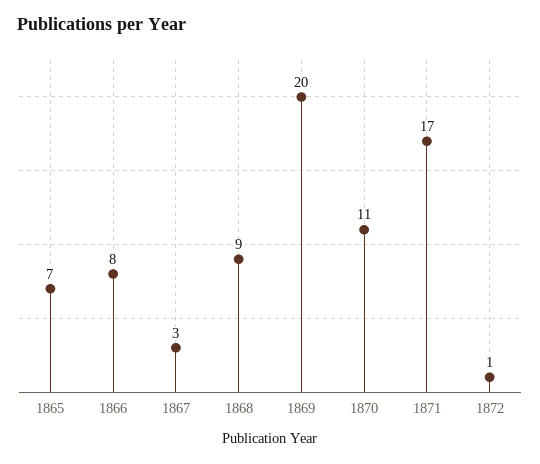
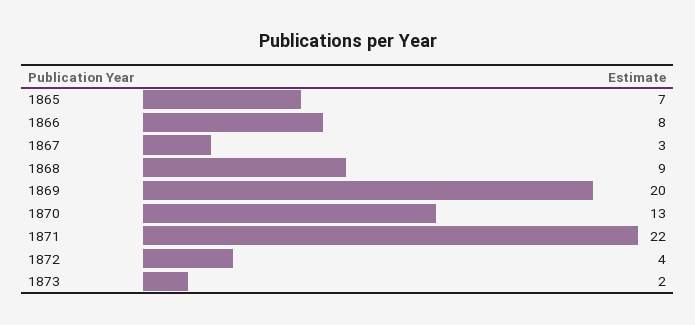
1870: 11 -> 13
1871: 17 -> 22
1872: 1 -> 4
1873: none -> 2

